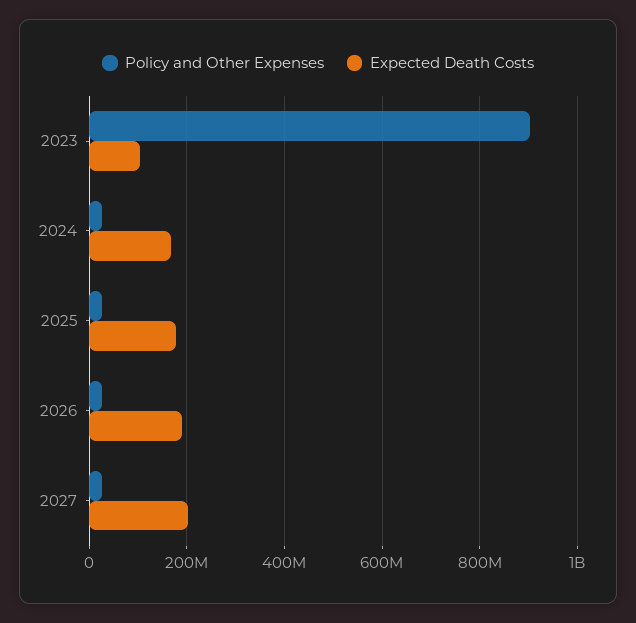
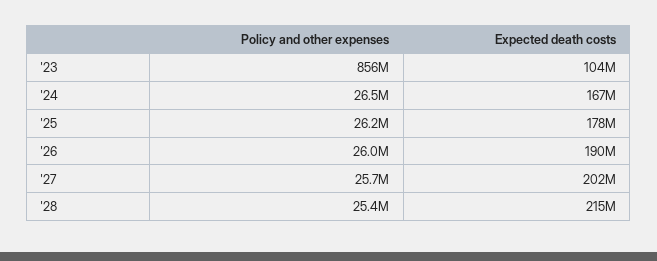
Policy and Other Expenses, 2023: 900000000 -> 856000000
Policy and Other Expenses, '28: none -> 25400000
Expected Death Costs, '28: none -> 215000000

